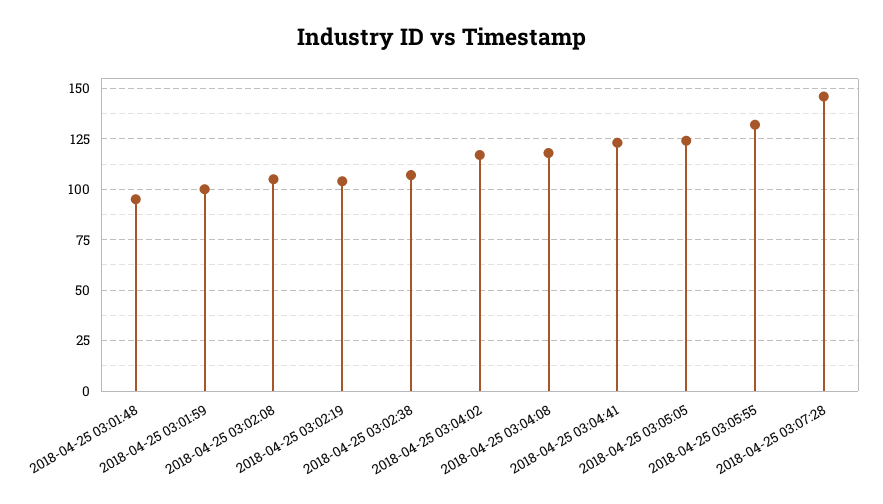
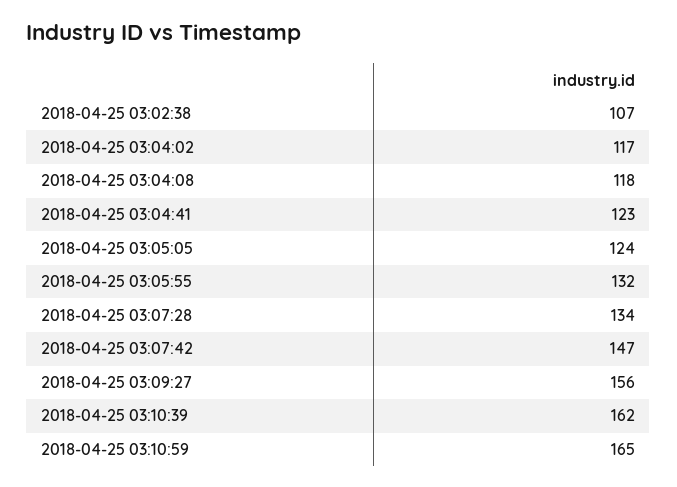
2018-04-25 03:01:48: 95 -> none
2018-04-25 03:01:59: 100 -> none
2018-04-25 03:02:08: 105 -> none
2018-04-25 03:02:19: 105 -> none
2018-04-25 03:07:28: 145 -> 134
2018-04-25 03:07:42: none -> 147
2018-04-25 03:09:27: none -> 156
2018-04-25 03:10:39: none -> 162
2018-04-25 03:10:59: none -> 165

